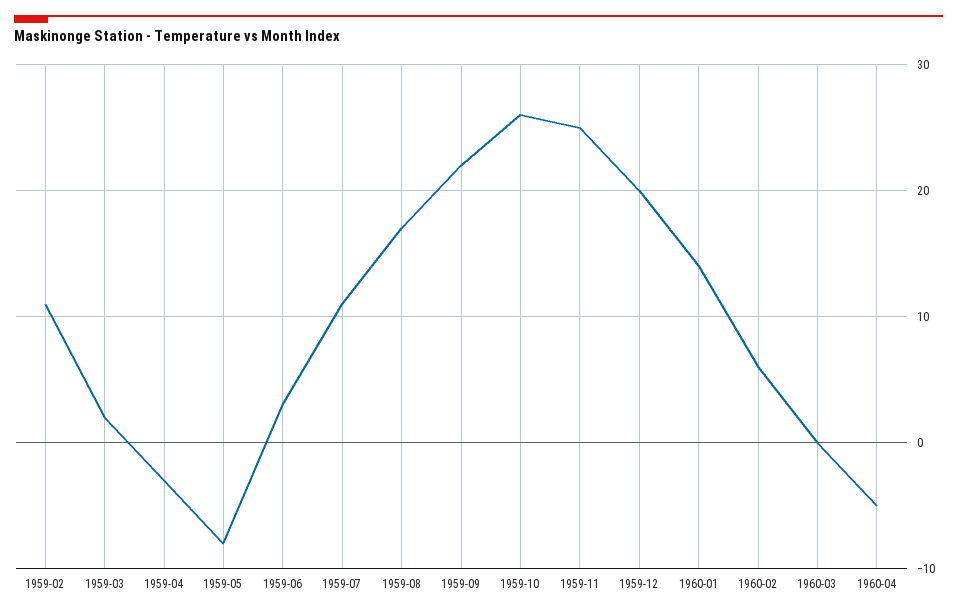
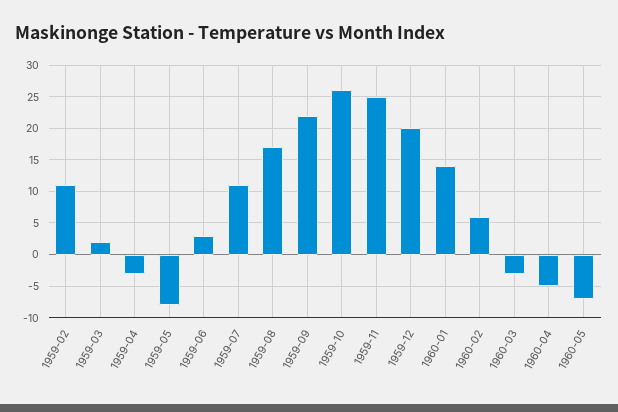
1960-03: 0 -> -3
1960-05: none -> -7

